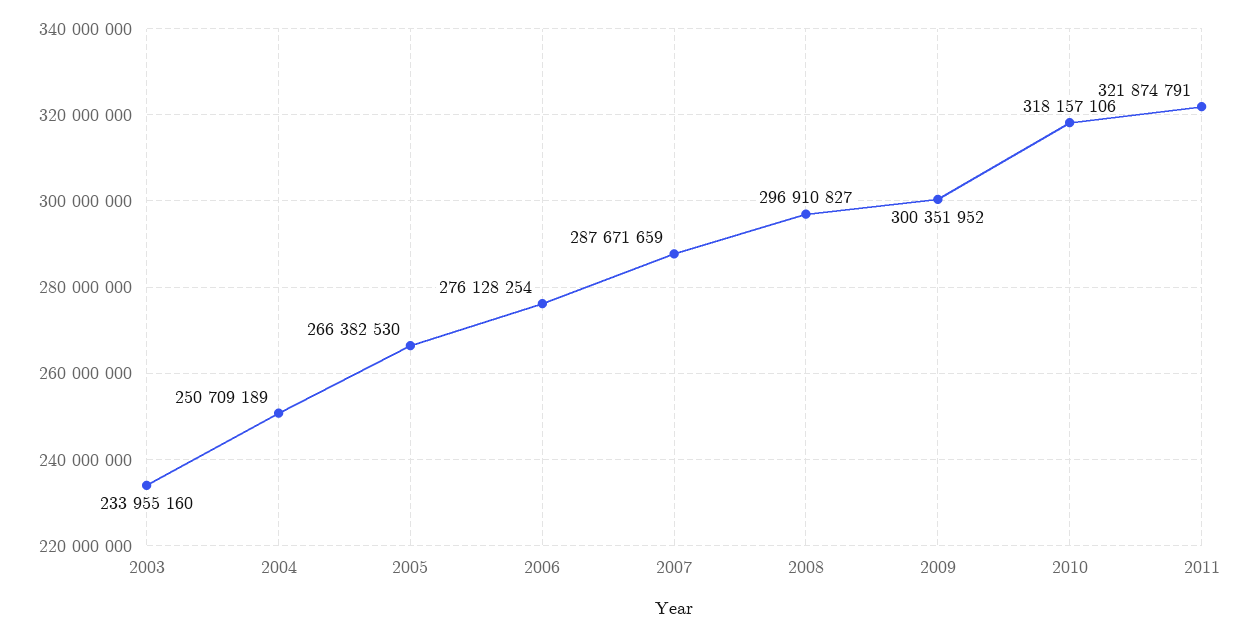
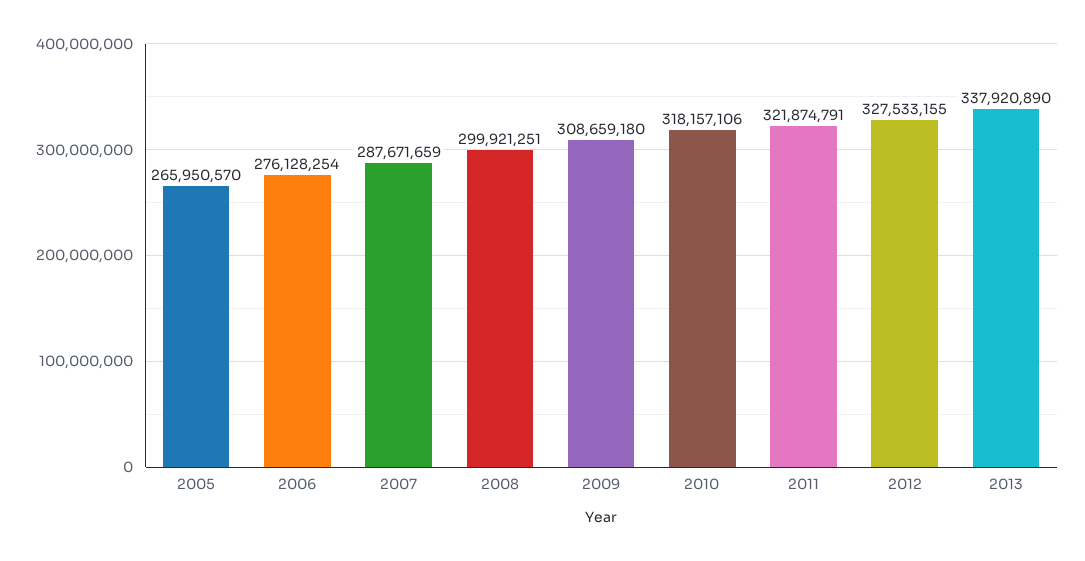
2003: 233955160 -> none
2004: 250709189 -> none
2005: 266382530 -> 265950570
2008: 296910827 -> 299921251
2009: 300351952 -> 308659180
2012: none -> 327533155
2013: none -> 337920890

